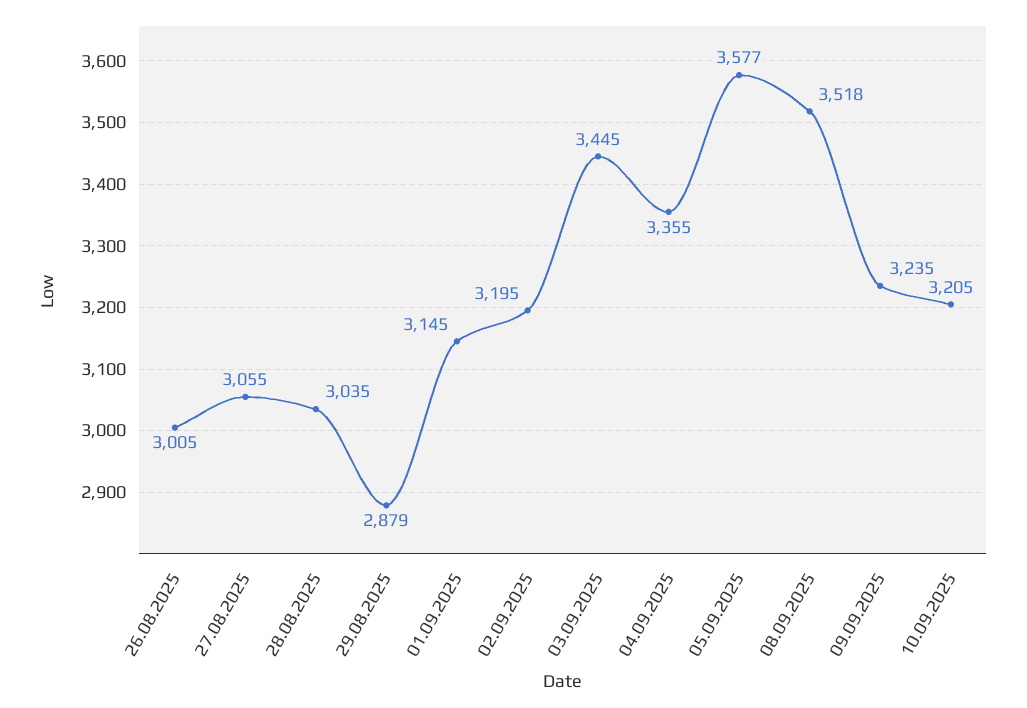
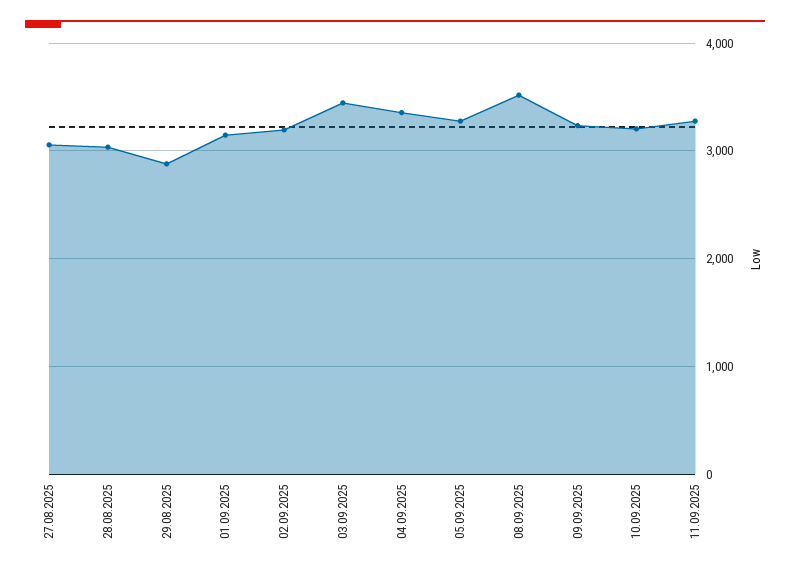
26.08.2025: 3005 -> none
05.09.2025: 3577 -> 3300
11.09.2025: none -> 3300

